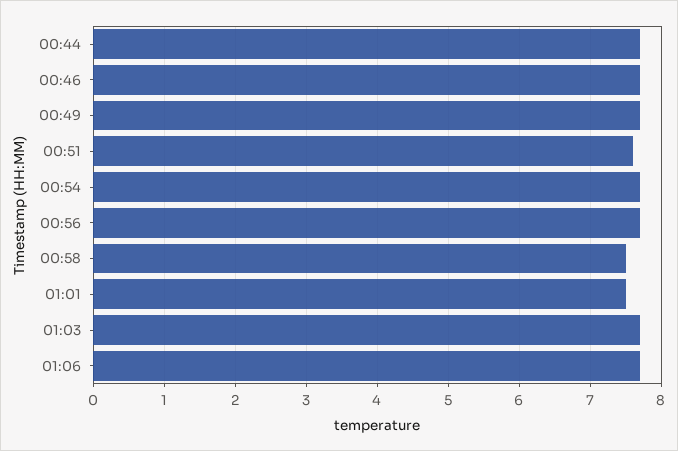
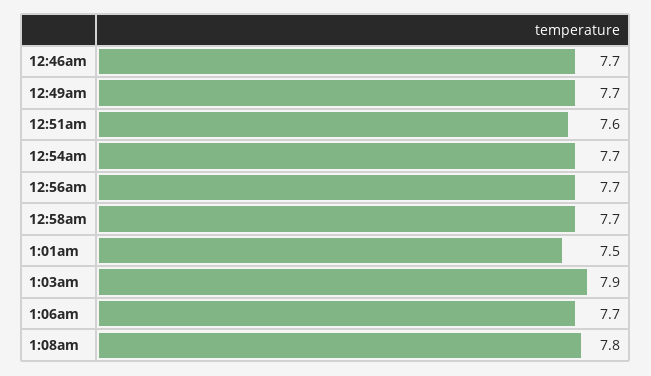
00:44: 7.7 -> none
00:58: 7.5 -> 7.7
01:03: 7.7 -> 7.9
1:08am: none -> 7.8

